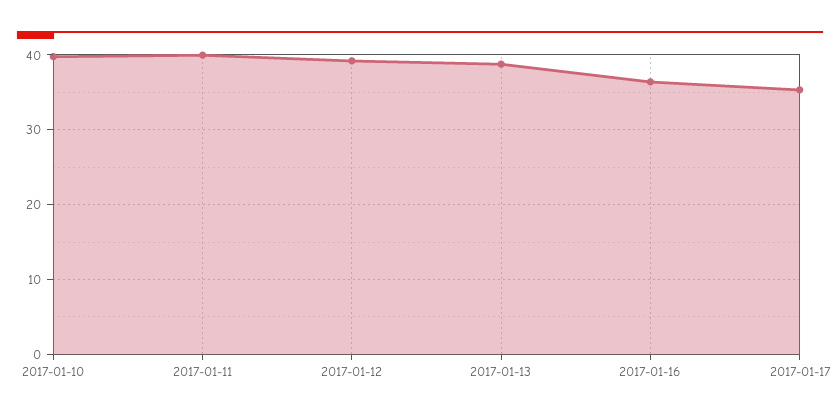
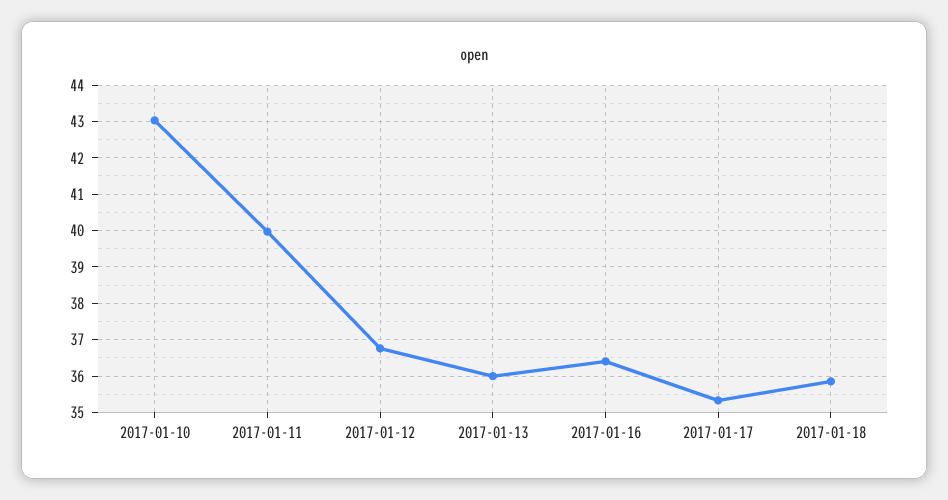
2017-01-10: 40 -> 43
2017-01-12: 39 -> 36.8
2017-01-13: 39 -> 36
2017-01-18: none -> 35.8

